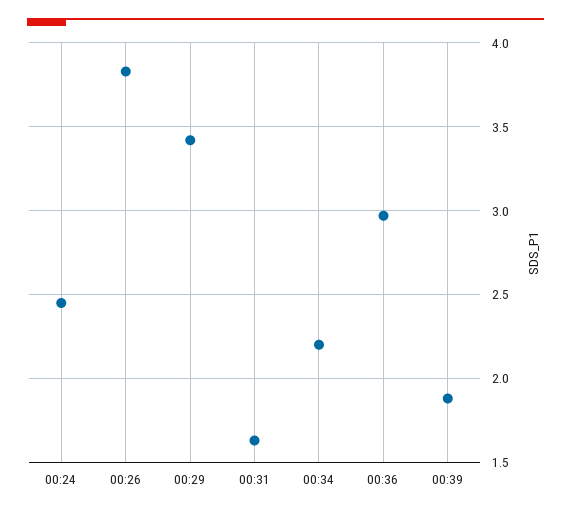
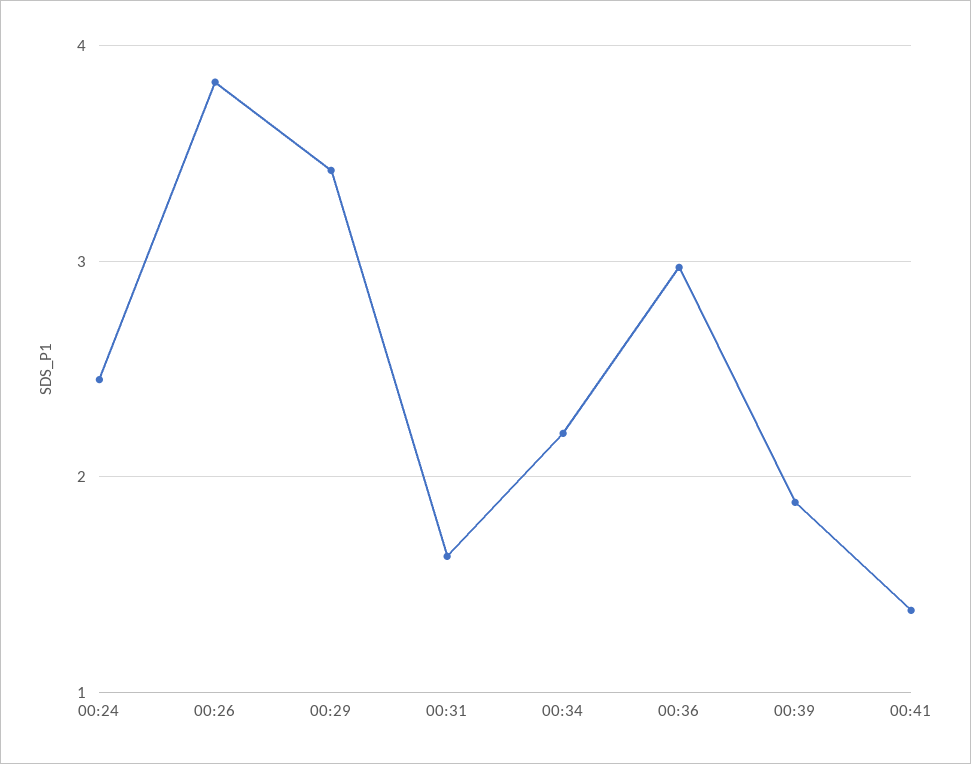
00:41: none -> 1.4

